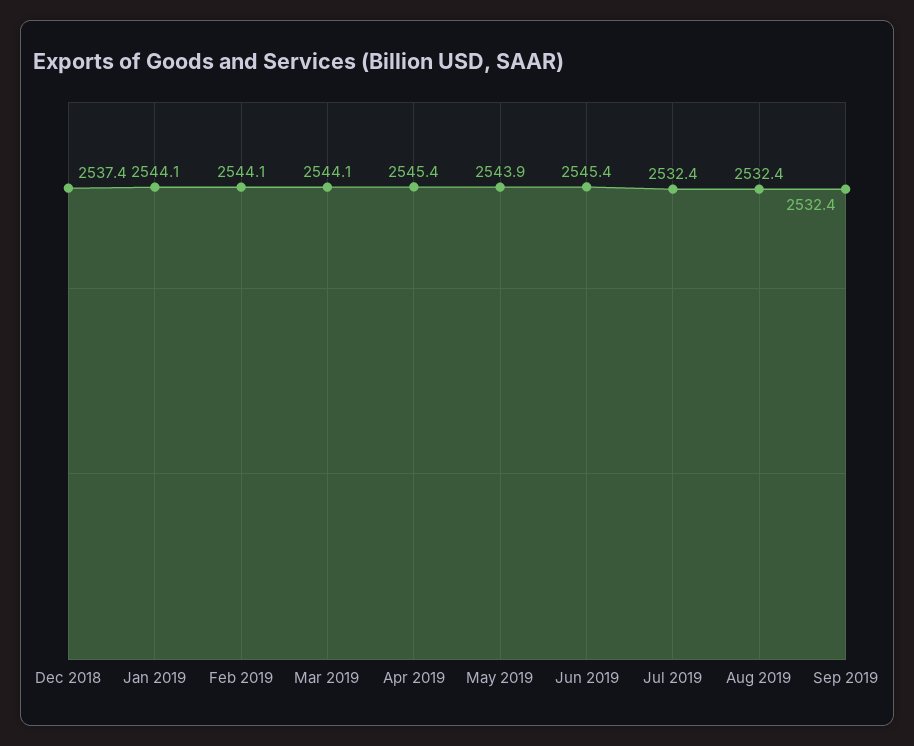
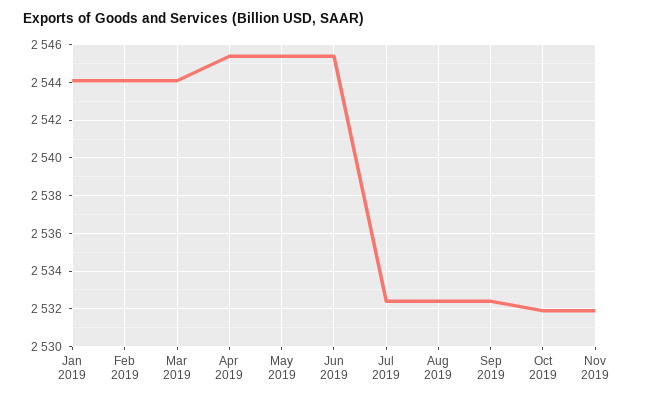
Dec 2018: 2537.4 -> none
May 2019: 2543.9 -> 2545.5
Oct 2019: none -> 2532
Nov 2019: none -> 2532

